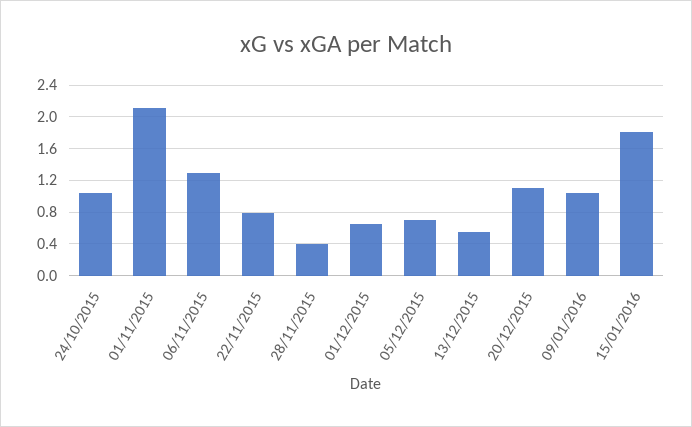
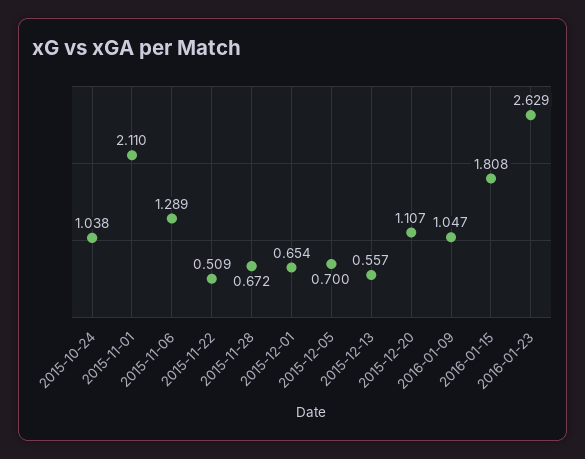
22/11/2015: 0.8 -> 0.509
28/11/2015: 0.4 -> 0.672
2016-01-23: none -> 2.629

